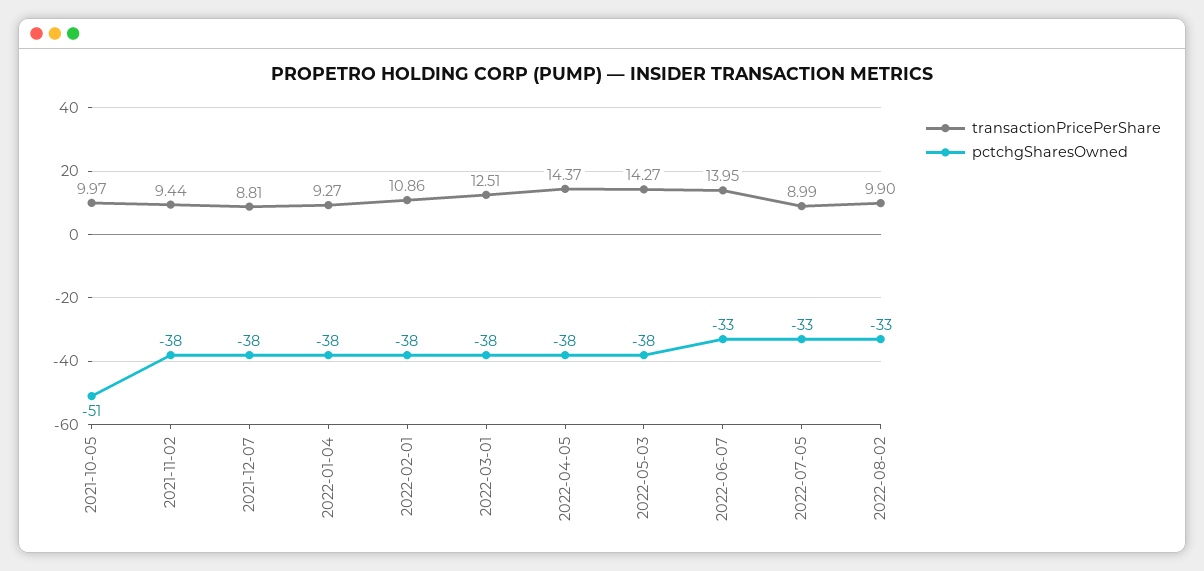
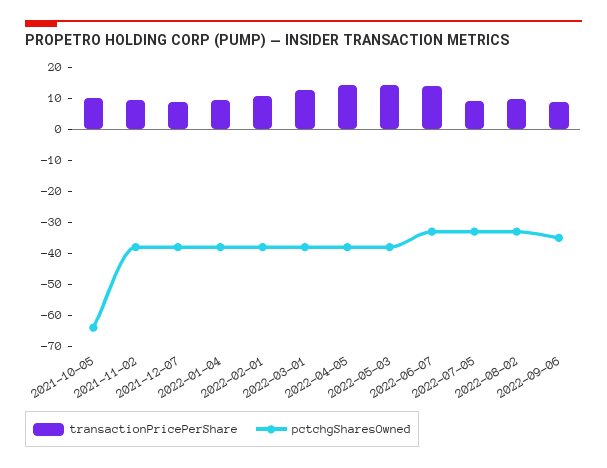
pctchgSharesOwned, 2021-10-05: -51 -> -65
transactionPricePerShare, 2022-09-06: none -> 10
pctchgSharesOwned, 2022-09-06: none -> -35

